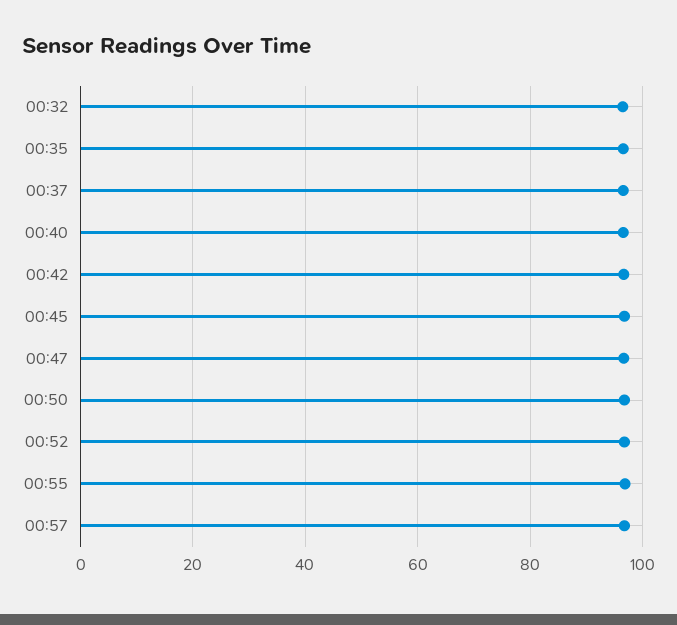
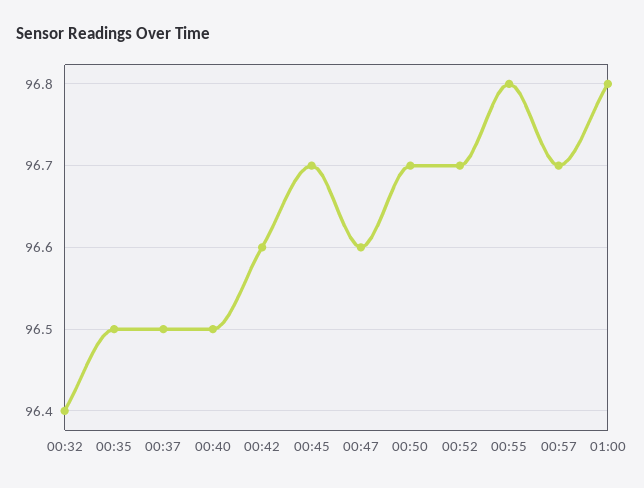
01:00: none -> 96.8

